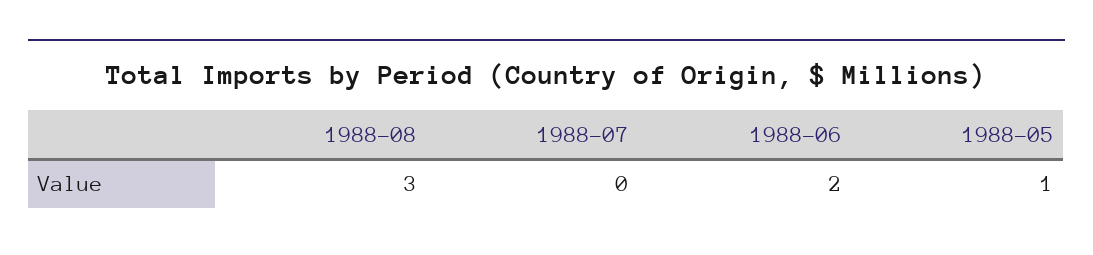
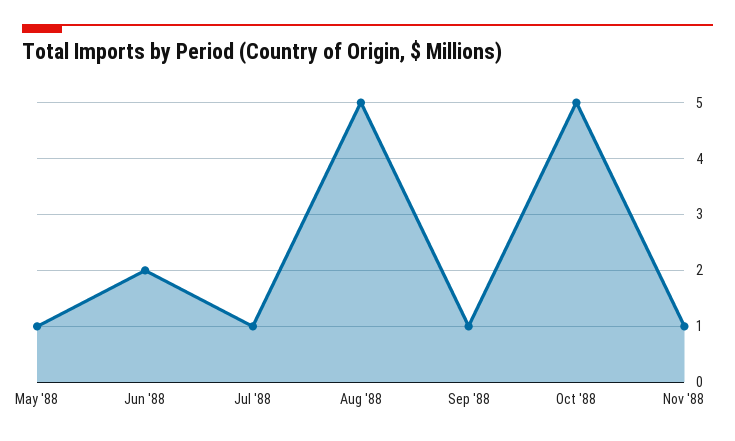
1988-08: 3 -> 5
1988-07: 0 -> 1
Sep '88: none -> 1
Oct '88: none -> 5
Nov '88: none -> 1

